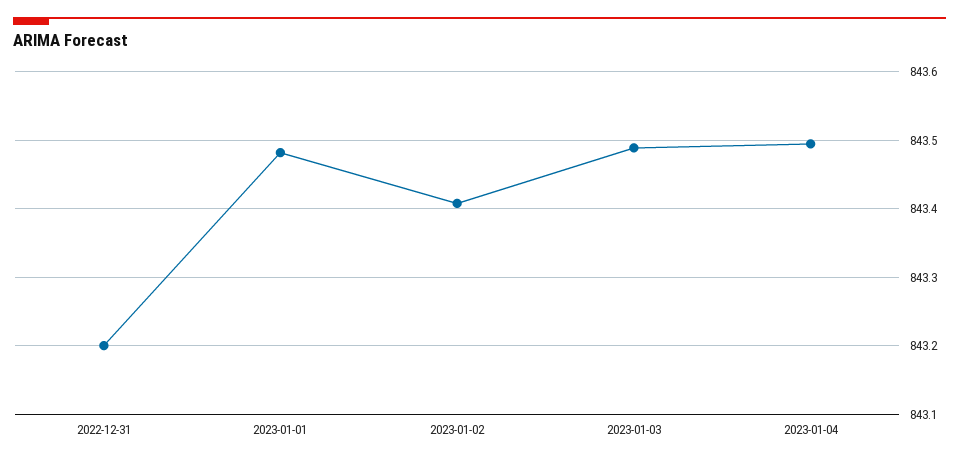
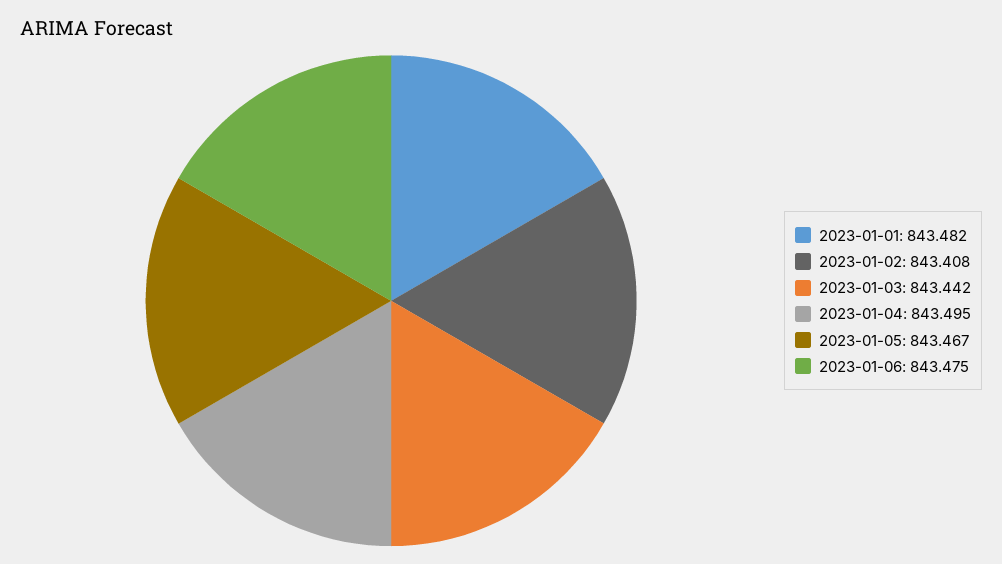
2022-12-31: 843.2 -> none
2023-01-03: 843.49 -> 843.442
2023-01-05: none -> 843.467
2023-01-06: none -> 843.475

